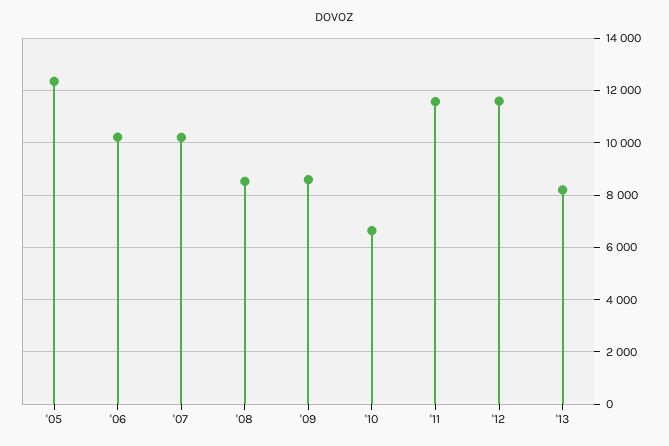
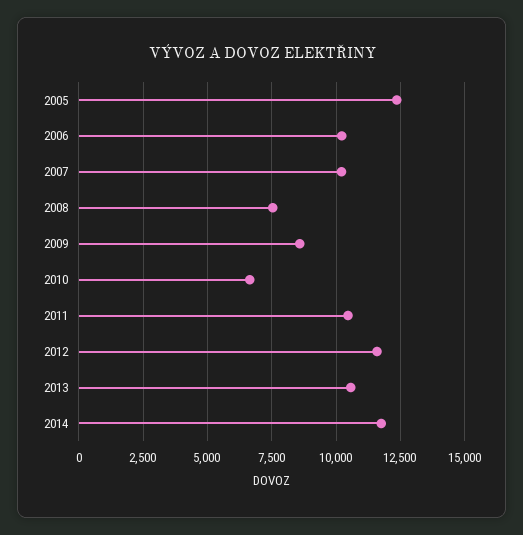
'08: 8500 -> 7500
'11: 11500 -> 10500
'13: 8250 -> 10500
2014: none -> 11750

